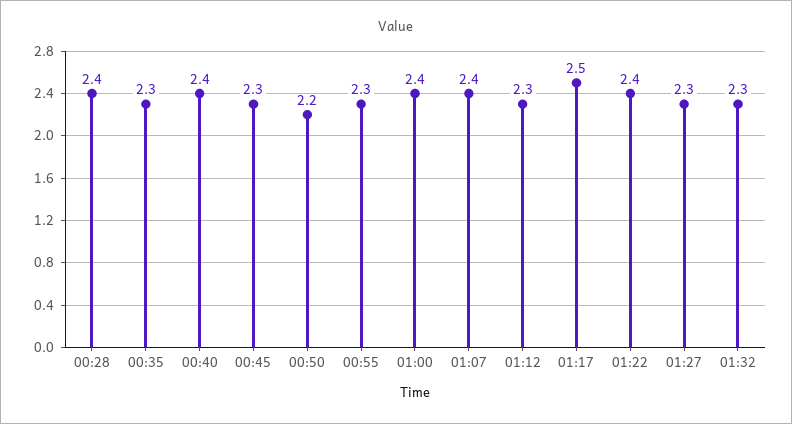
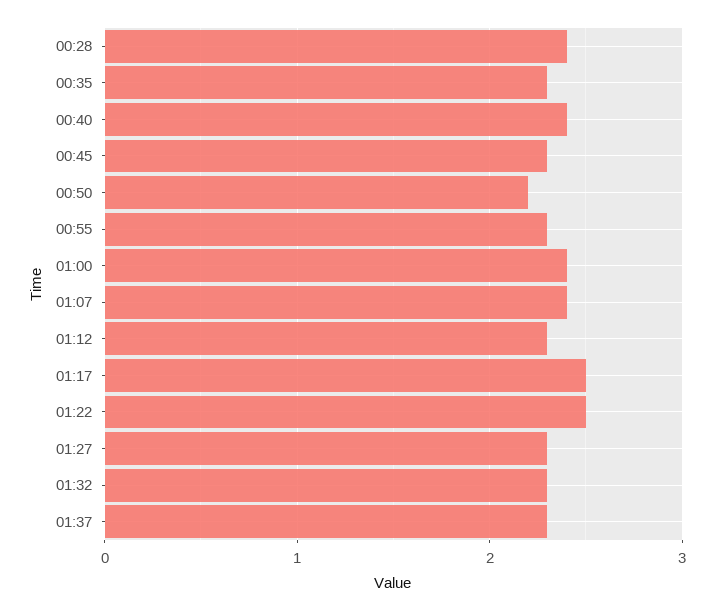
01:22: 2.4 -> 2.5
01:37: none -> 2.3

